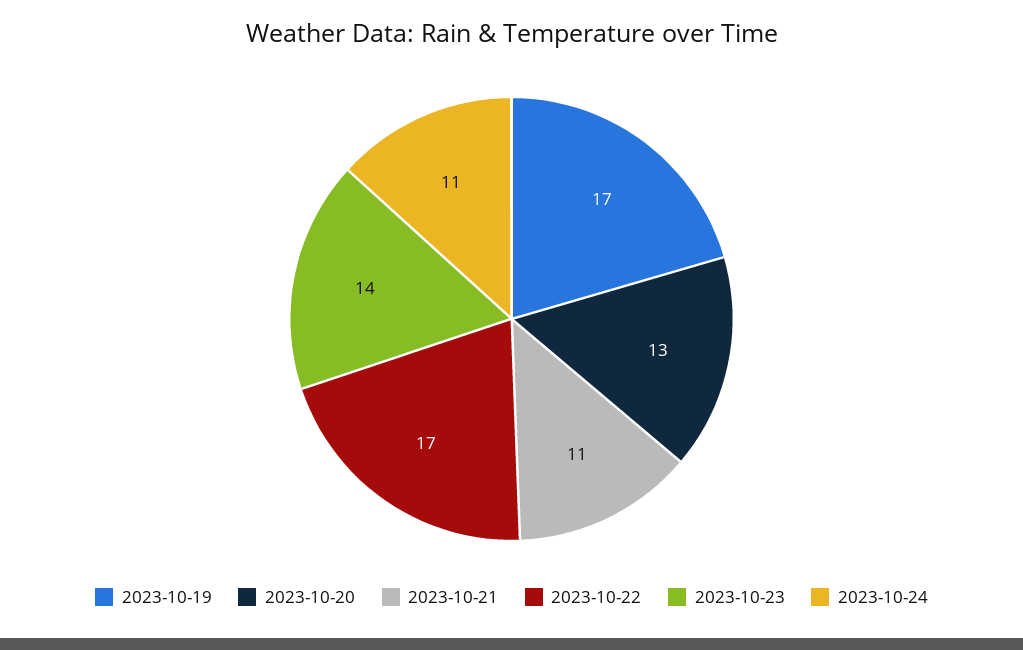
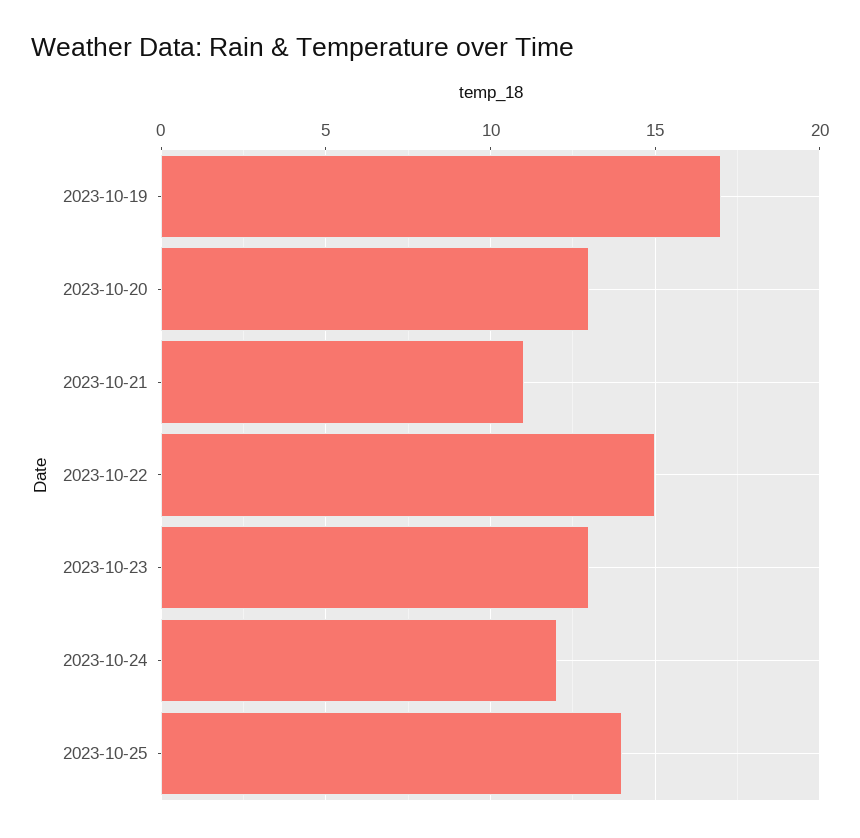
2023-10-22: 17 -> 15
2023-10-23: 14 -> 13
2023-10-24: 11 -> 12
2023-10-25: none -> 14

